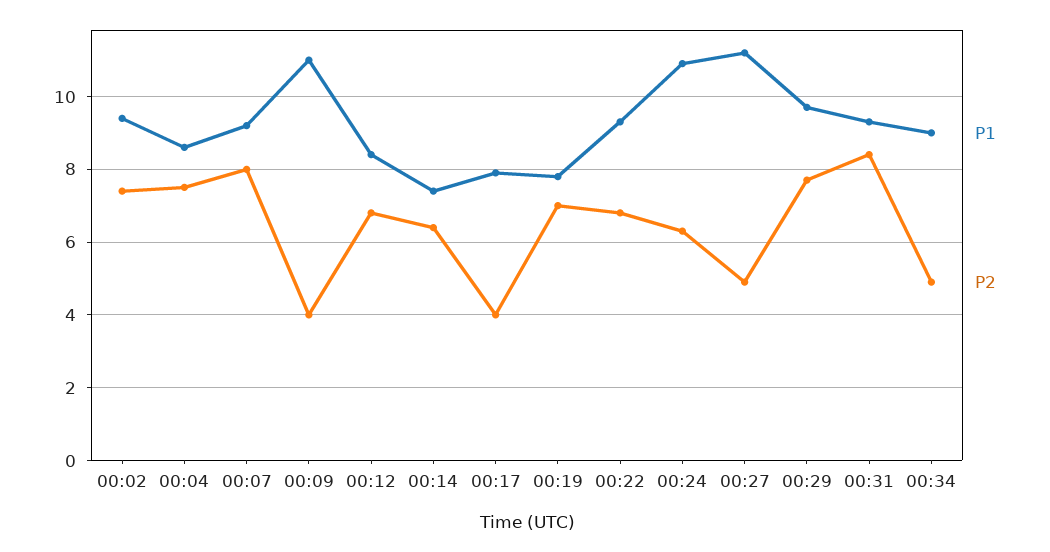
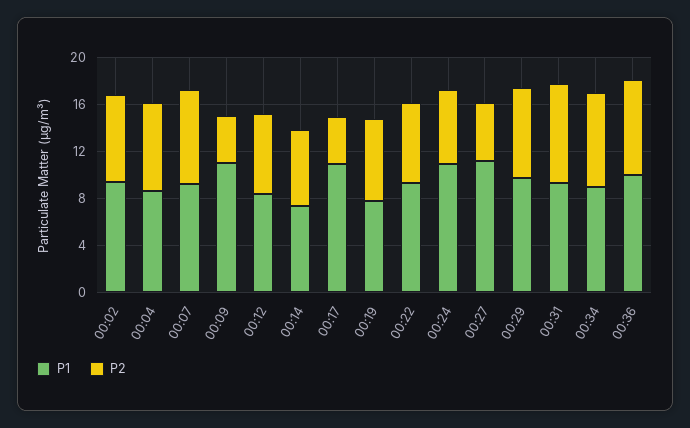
P1, 00:17: 8 -> 11
P2, 00:34: 5 -> 8
P1, 00:36: none -> 10
P2, 00:36: none -> 8

